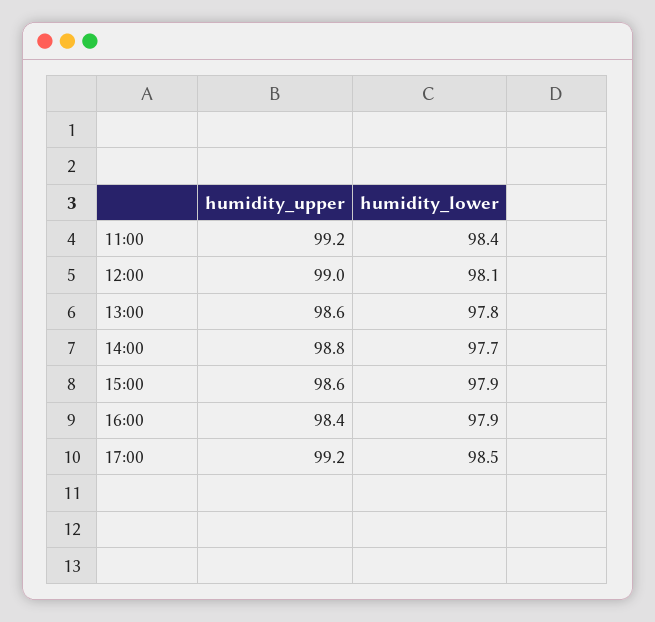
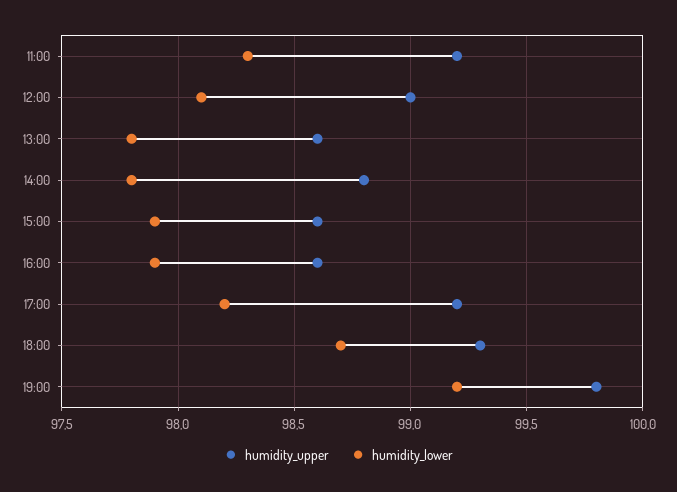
humidity_lower, 11:00: 98.4 -> 98.3
humidity_lower, 14:00: 97.7 -> 97.8
humidity_upper, 16:00: 98.4 -> 98.6
humidity_lower, 17:00: 98.5 -> 98.2
humidity_upper, 18:00: none -> 99.3
humidity_lower, 18:00: none -> 98.7
humidity_upper, 19:00: none -> 99.8
humidity_lower, 19:00: none -> 99.2

